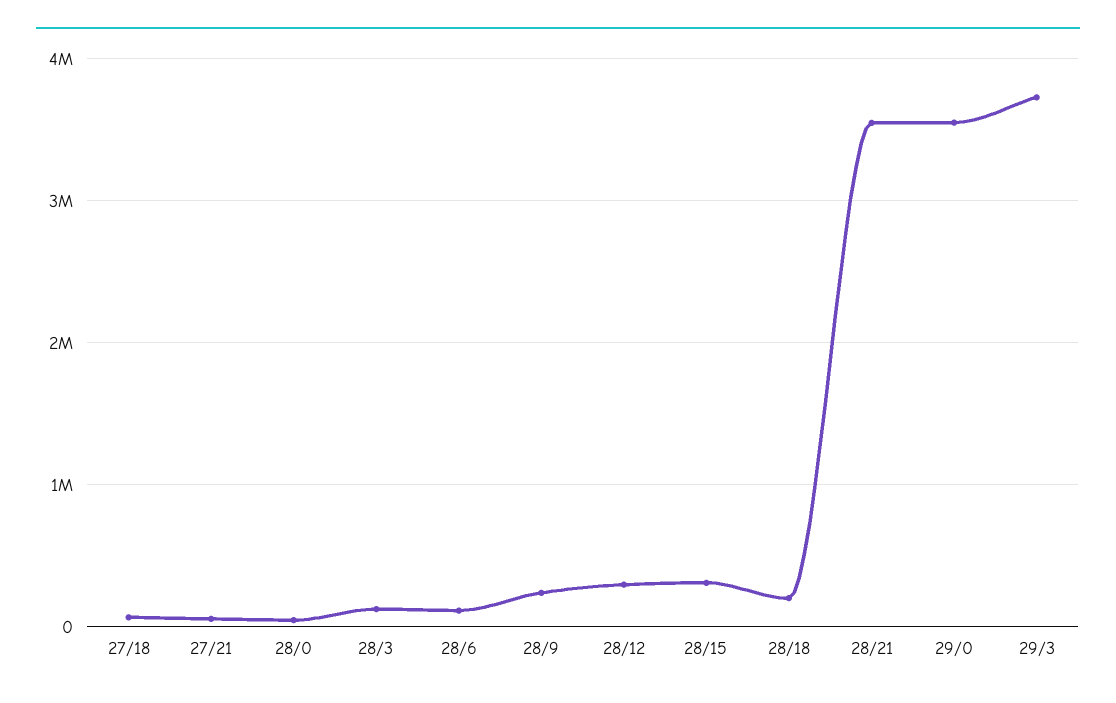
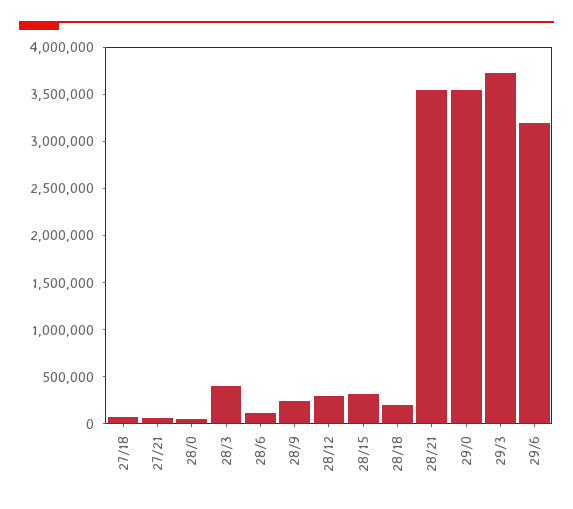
28/3: 100000 -> 400000
29/6: none -> 3200000

